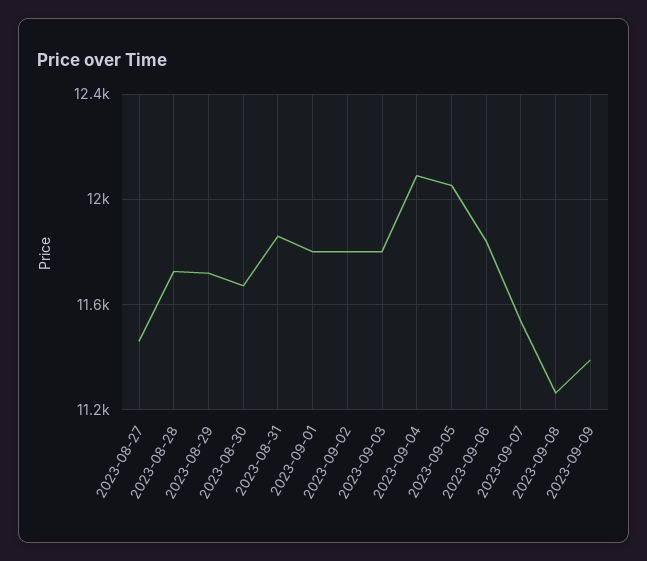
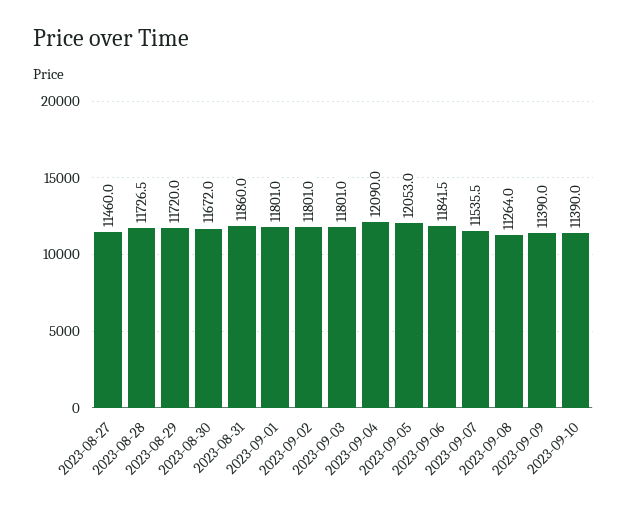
2023-09-10: none -> 11390

